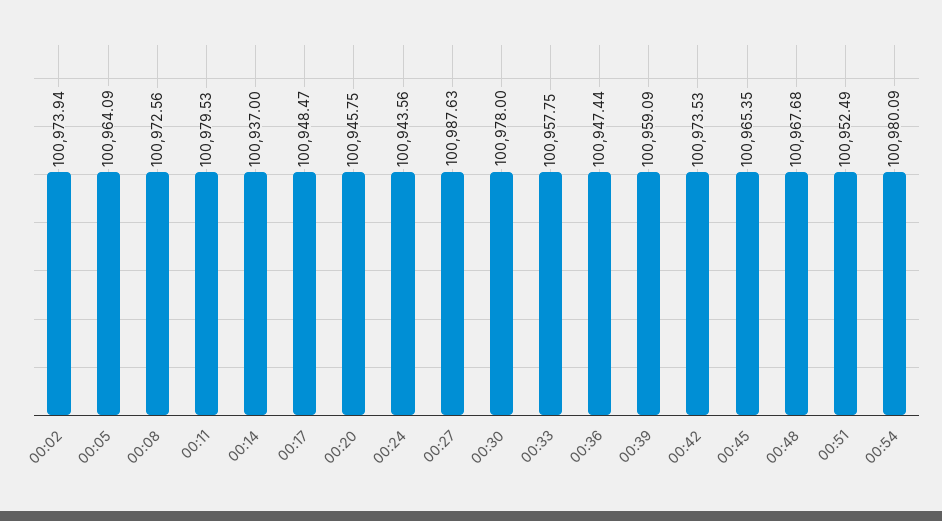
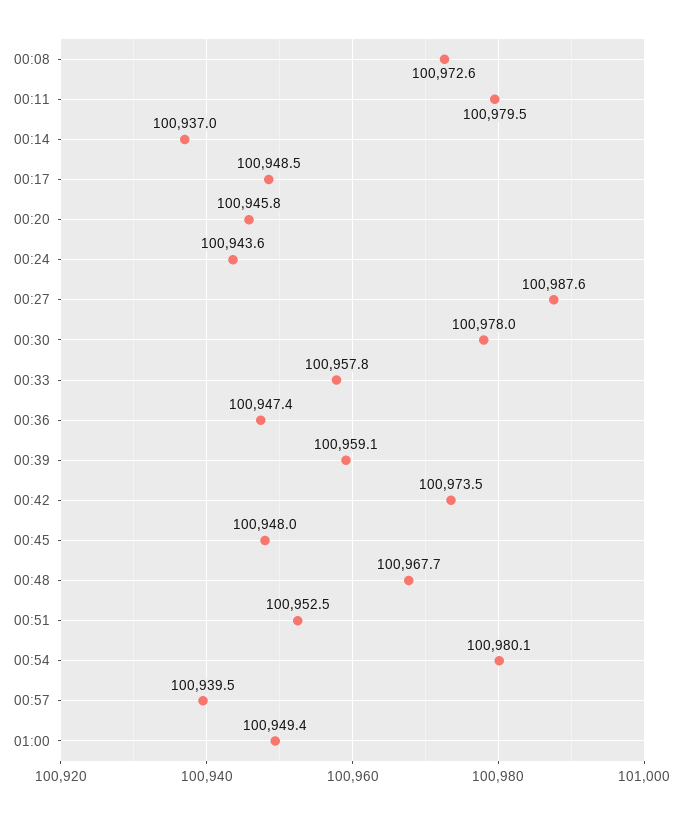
00:02: 100973.94 -> none
00:05: 100964.09 -> none
00:45: 100965.35 -> 100948
00:57: none -> 100939.5
01:00: none -> 100949.4

